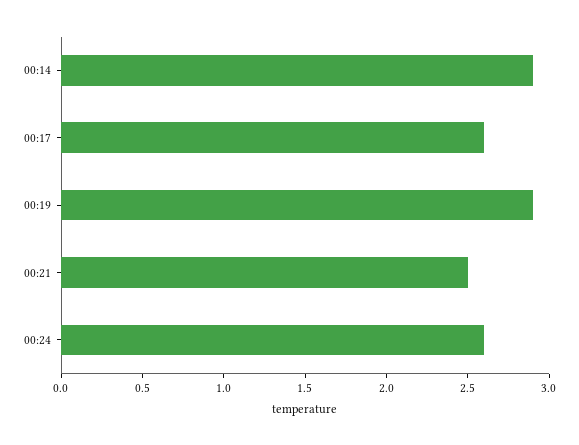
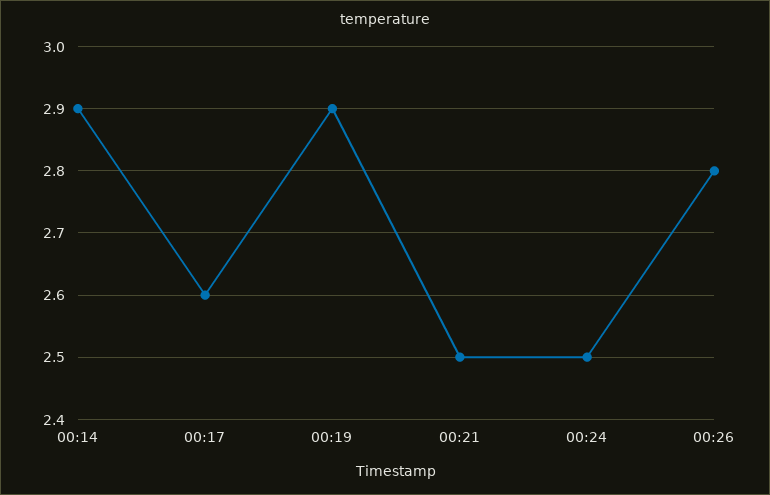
00:24: 2.6 -> 2.5
00:26: none -> 2.8

